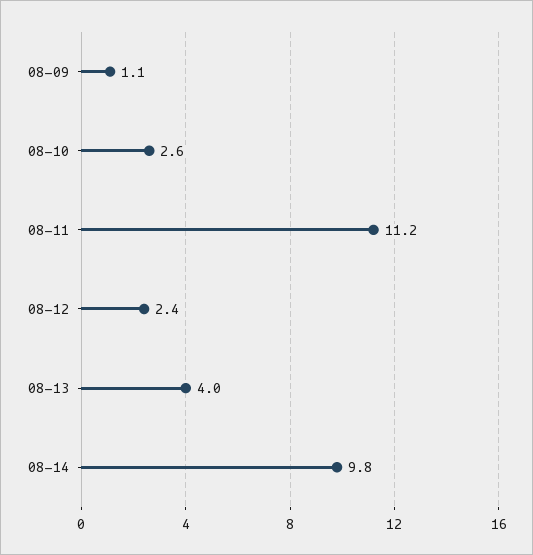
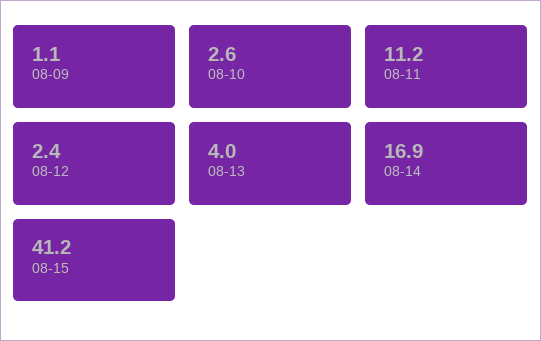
08-14: 9.8 -> 16.9
08-15: none -> 41.2

